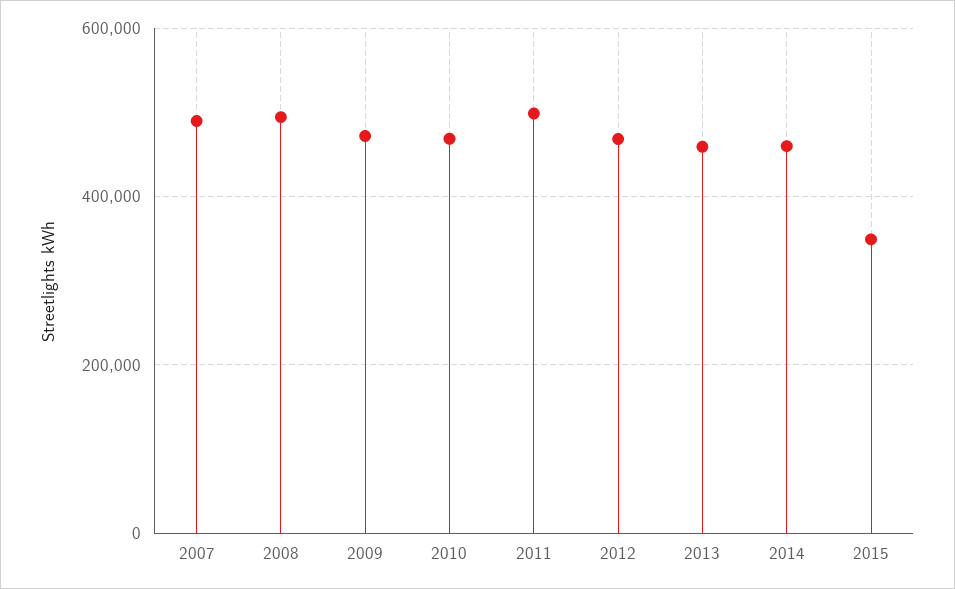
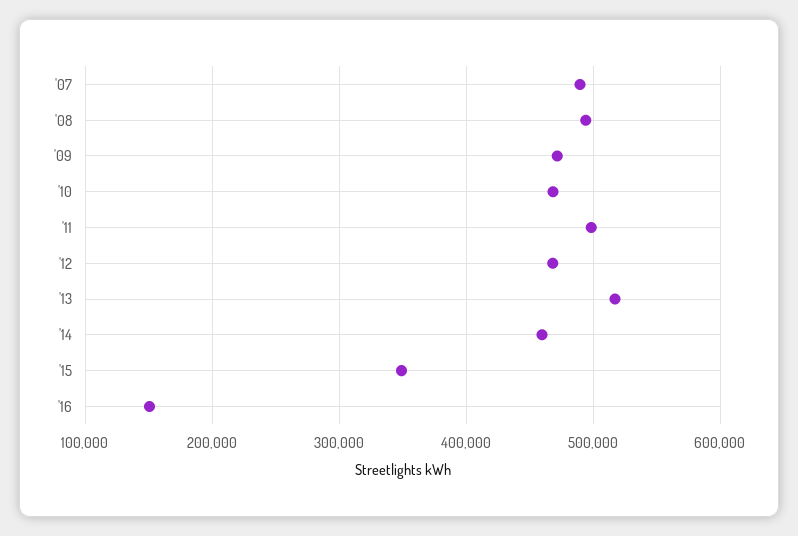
2013: 460000 -> 520000
'16: none -> 150000

